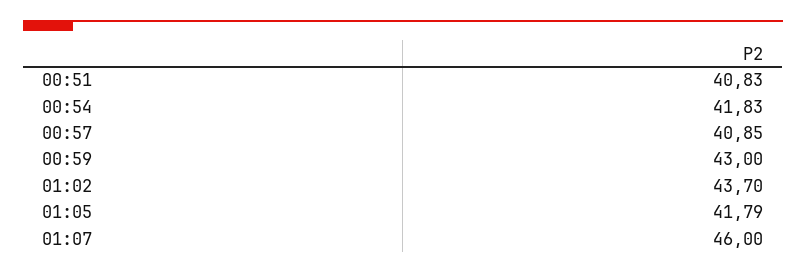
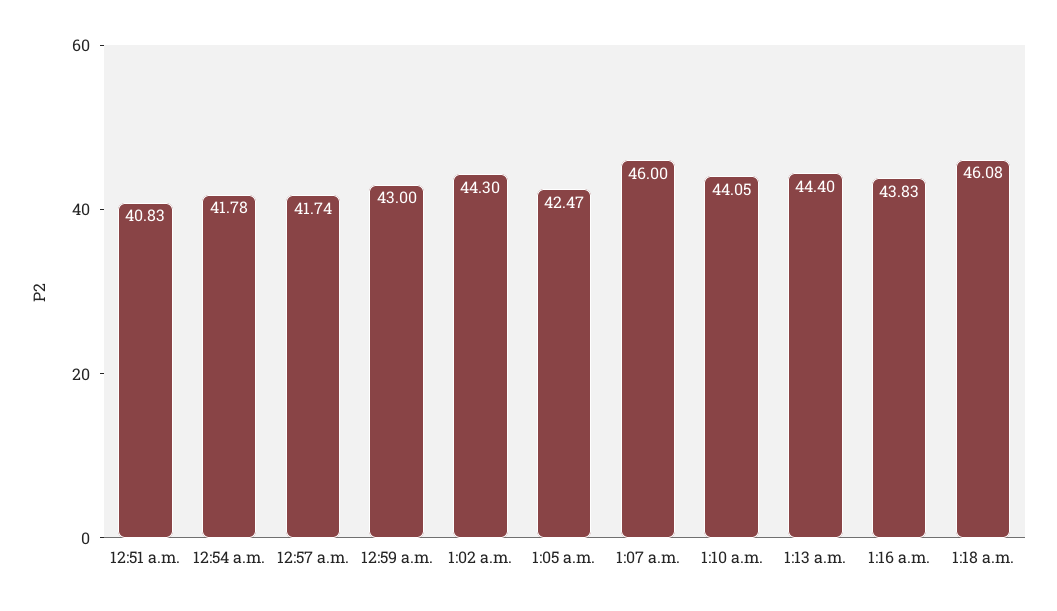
00:54: 41.83 -> 41.78
00:57: 40.85 -> 41.74
01:02: 43.7 -> 44.3
01:05: 41.79 -> 42.47
1:10 a.m.: none -> 44.05
1:13 a.m.: none -> 44.4
1:16 a.m.: none -> 43.83
1:18 a.m.: none -> 46.08

